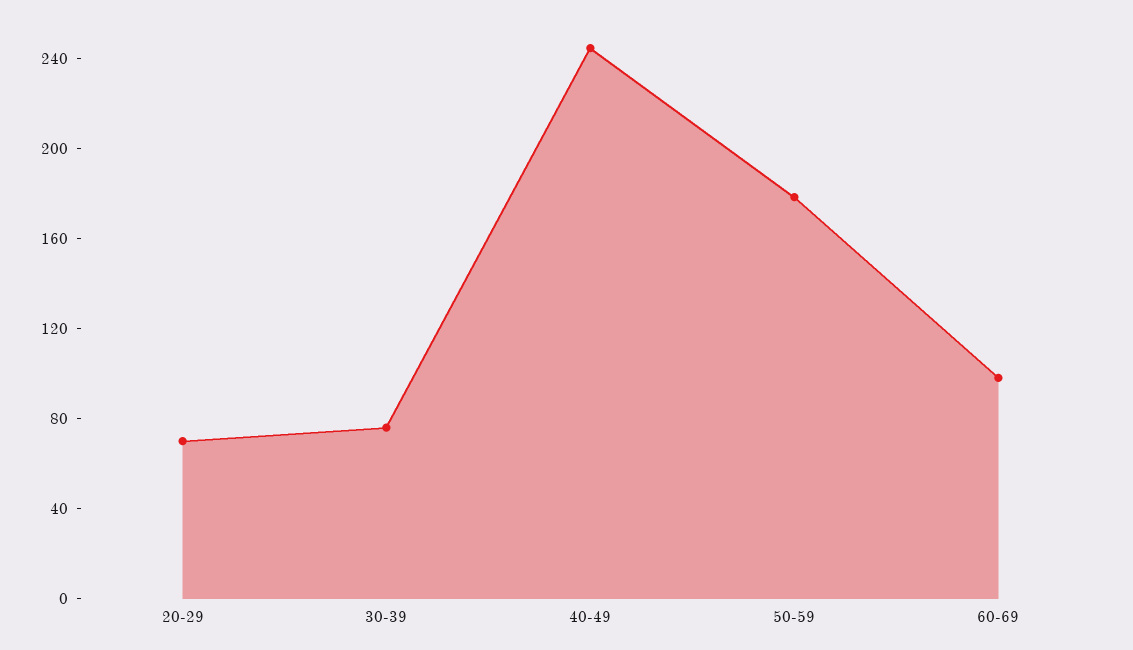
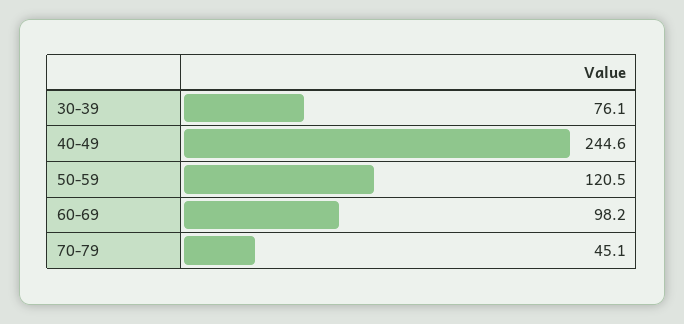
20-29: 70 -> none
50-59: 180 -> 120.5
70-79: none -> 45.1

